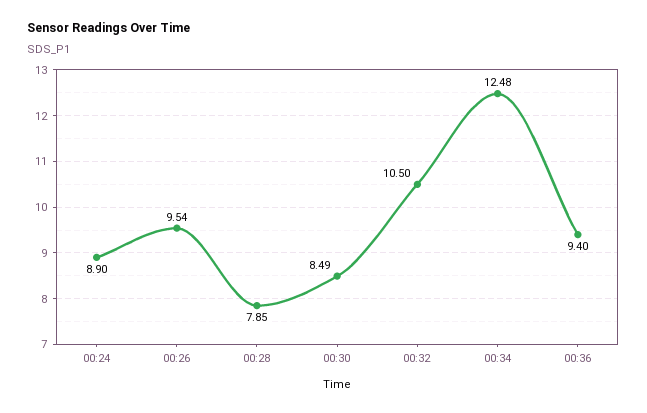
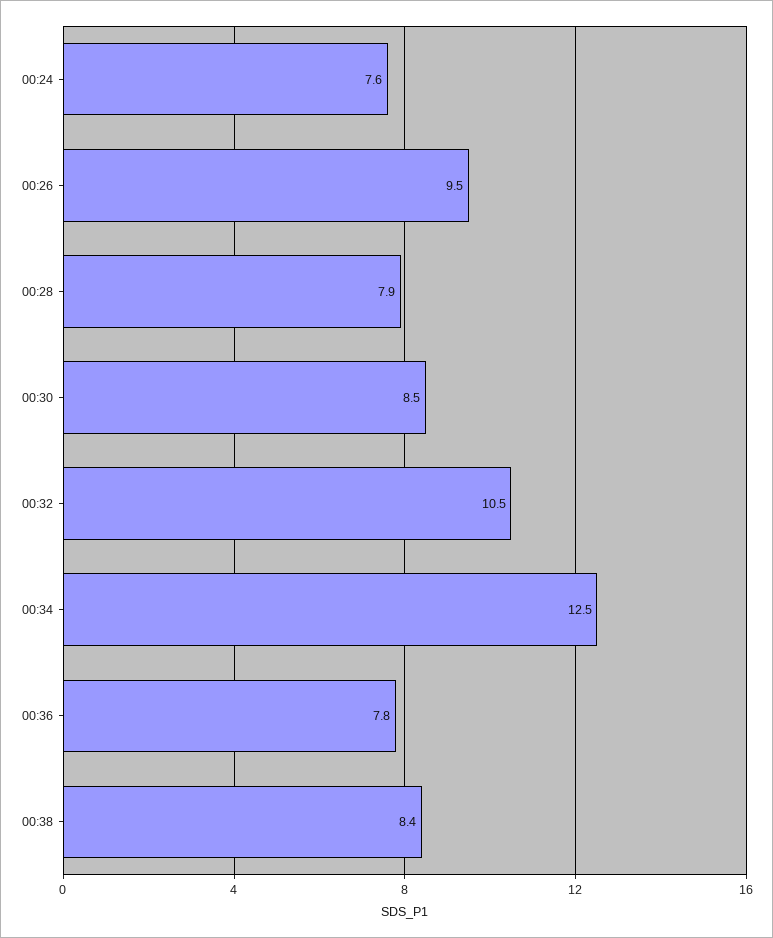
00:24: 8.9 -> 7.6
00:36: 9.4 -> 7.8
00:38: none -> 8.4

